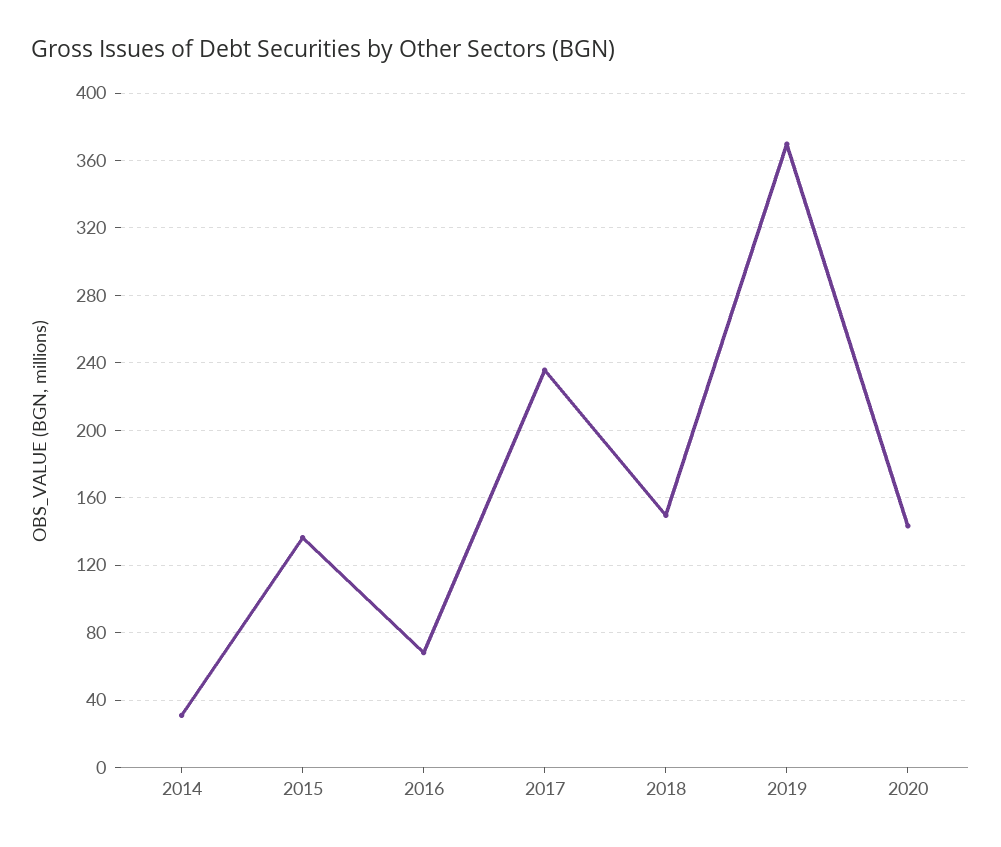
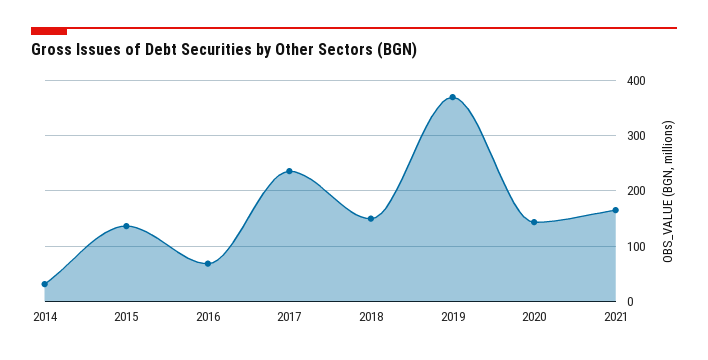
2021: none -> 160

